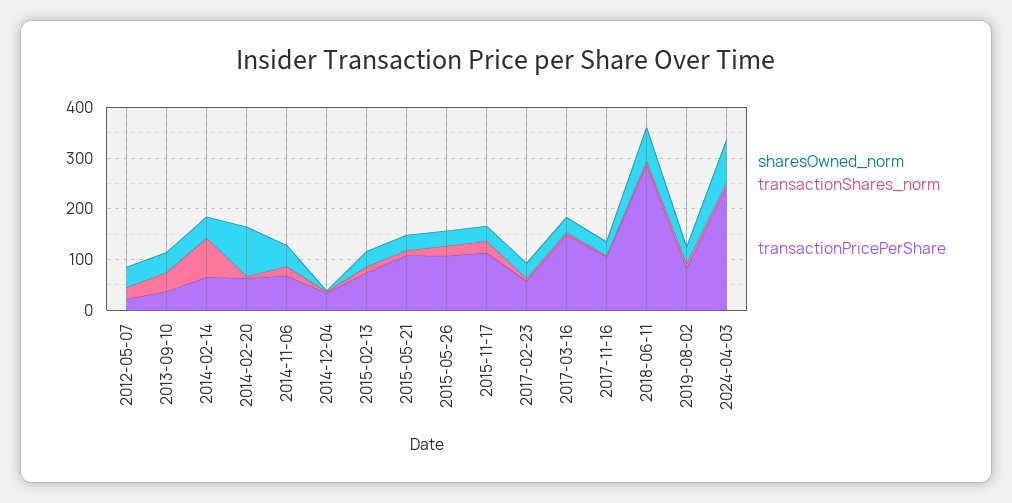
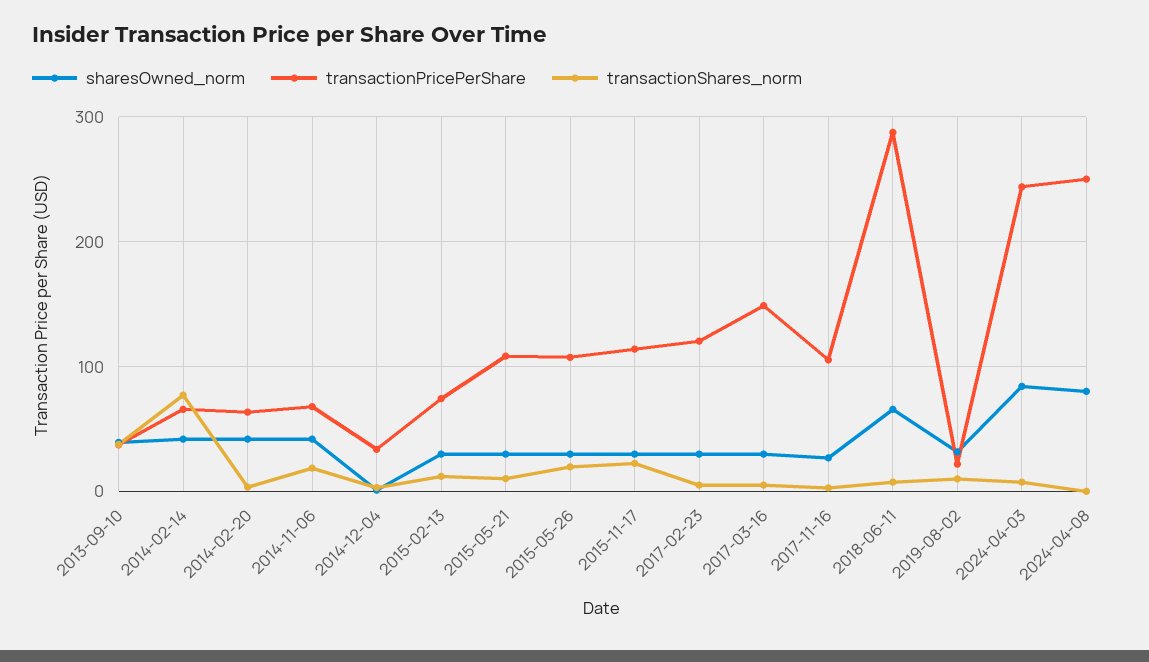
sharesOwned_norm, 2012-05-07: 40 -> none
transactionShares_norm, 2012-05-07: 20 -> none
transactionPricePerShare, 2012-05-07: 20 -> none
sharesOwned_norm, 2014-02-20: 100 -> 40
transactionPricePerShare, 2017-02-23: 60 -> 120
transactionPricePerShare, 2019-08-02: 80 -> 20
sharesOwned_norm, 2024-04-08: none -> 80
transactionPricePerShare, 2024-04-08: none -> 250
transactionShares_norm, 2024-04-08: none -> 0

